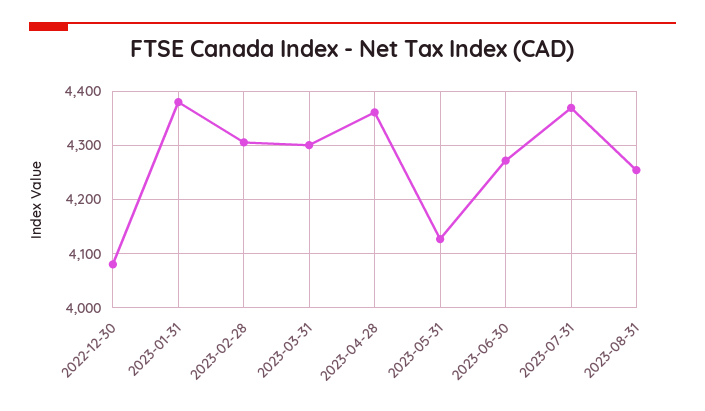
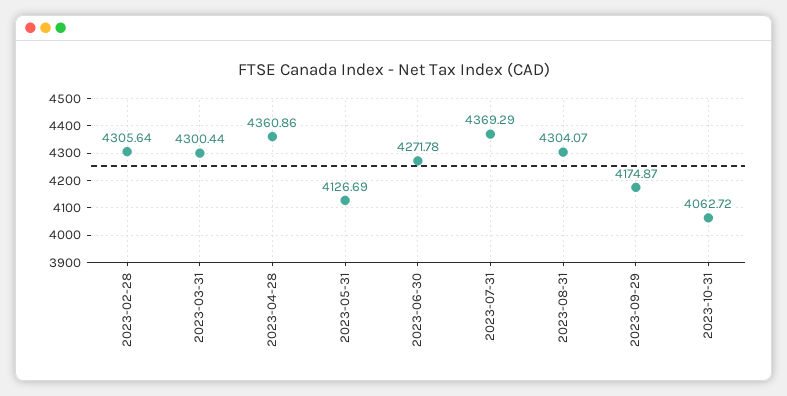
2022-12-30: 4080 -> none
2023-01-31: 4380 -> none
2023-08-31: 4260 -> 4304.07
2023-09-29: none -> 4174.87
2023-10-31: none -> 4062.72

